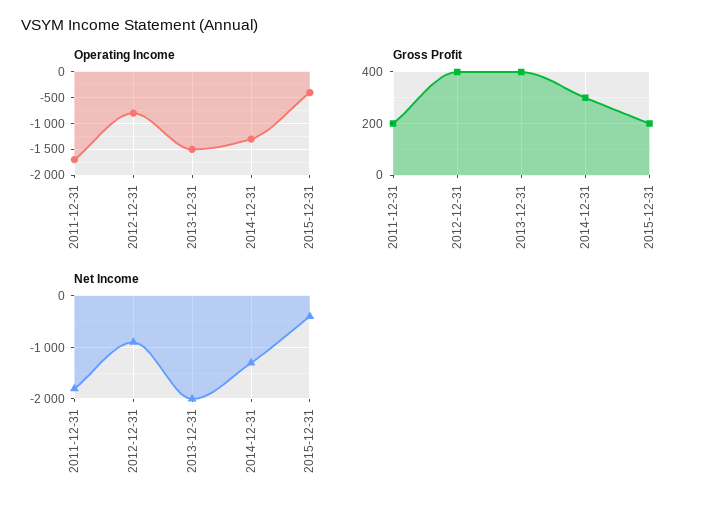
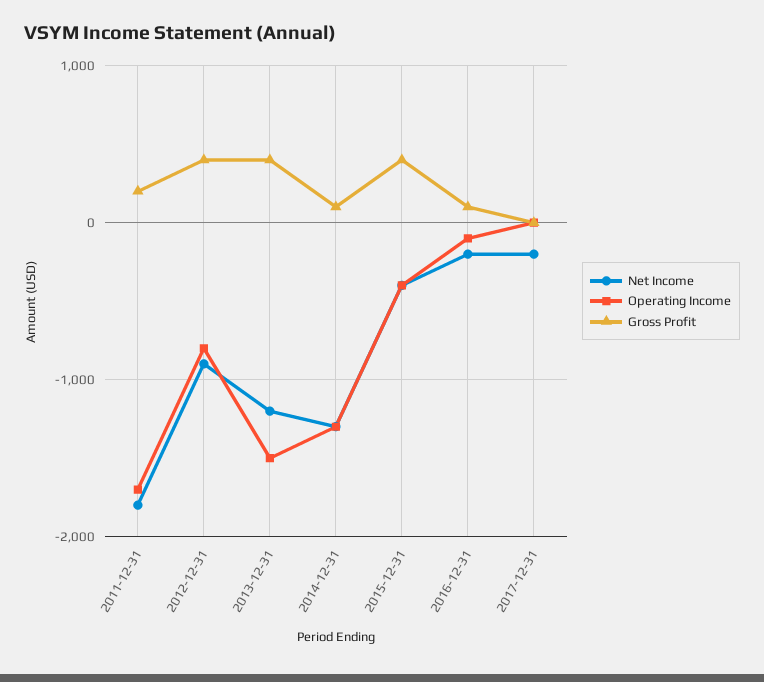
Gross Profit, 2014-12-31: 300 -> 100
Gross Profit, 2015-12-31: 200 -> 400
Net Income, 2013-12-31: -2000 -> -1200
Net Income, 2016-12-31: none -> -200
Operating Income, 2016-12-31: none -> -100
Gross Profit, 2016-12-31: none -> 100
Net Income, 2017-12-31: none -> -200
Operating Income, 2017-12-31: none -> 0
Gross Profit, 2017-12-31: none -> 0

